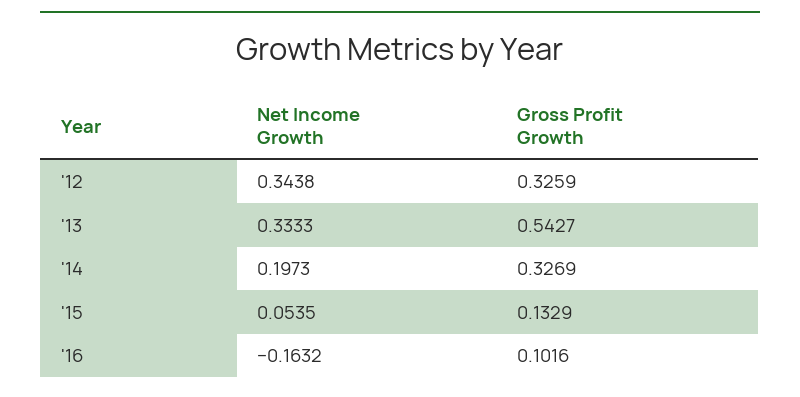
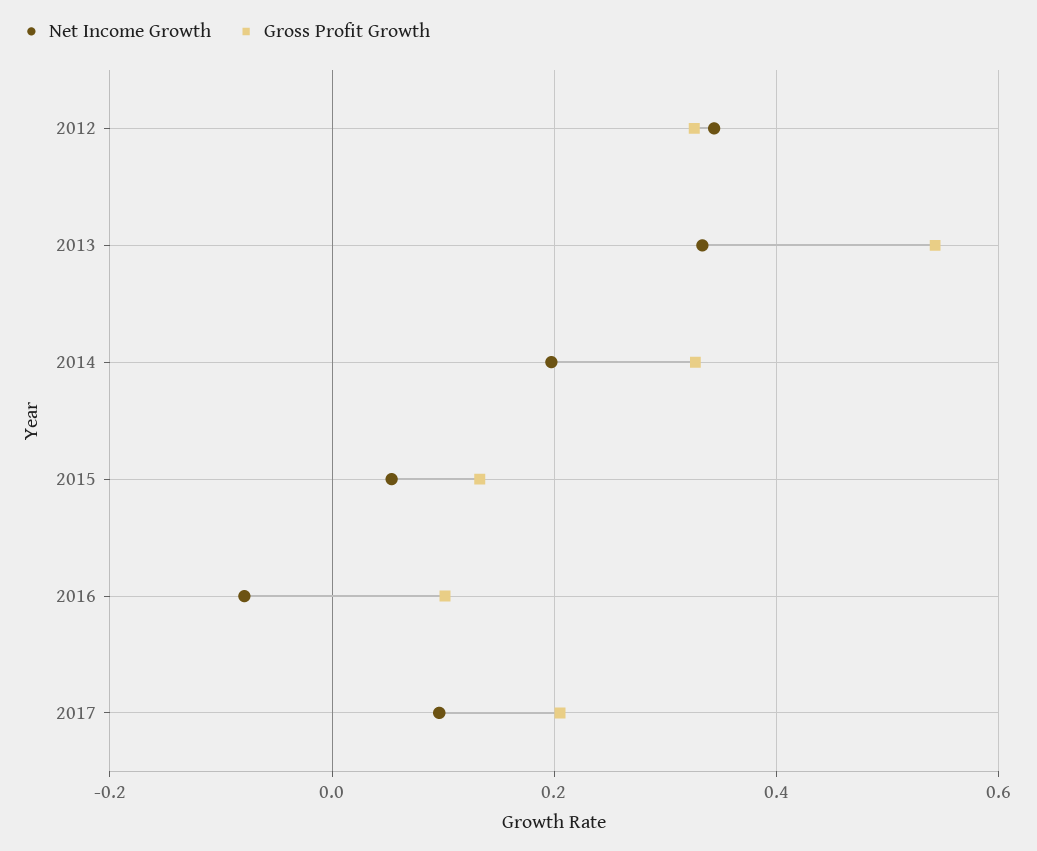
Net Income Growth, '16: -0.1632 -> -0.08
Net Income Growth, 2017: none -> 0.1
Gross Profit Growth, 2017: none -> 0.2

